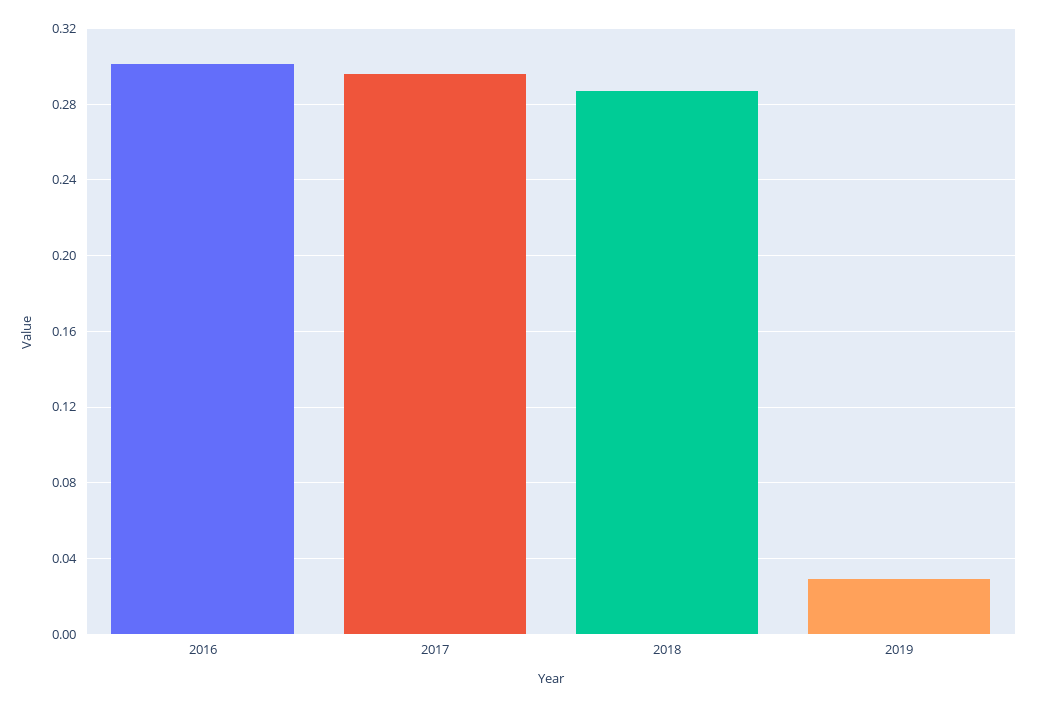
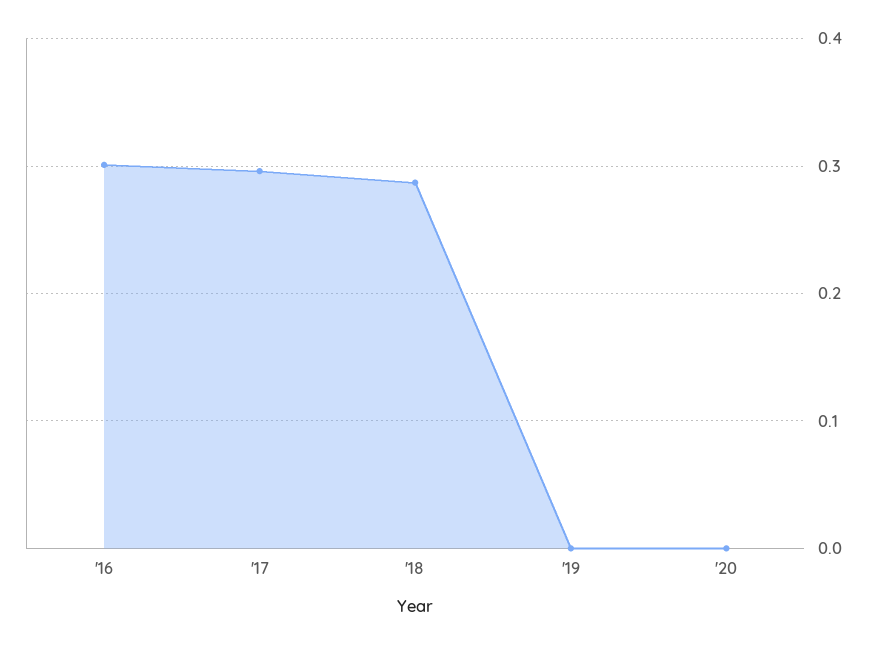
2019: 0.03 -> 0
'20: none -> 0

